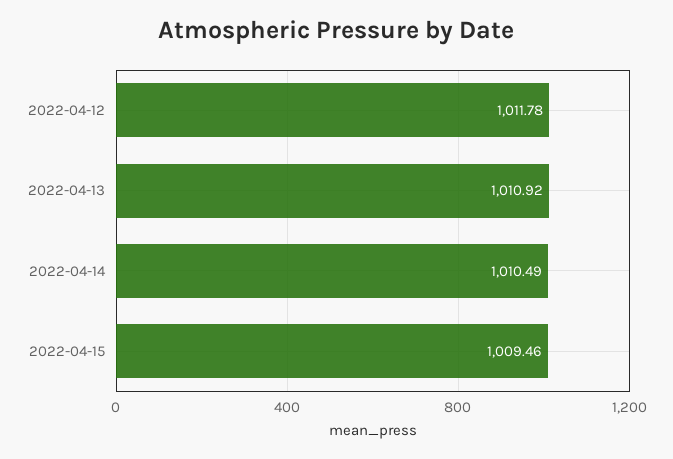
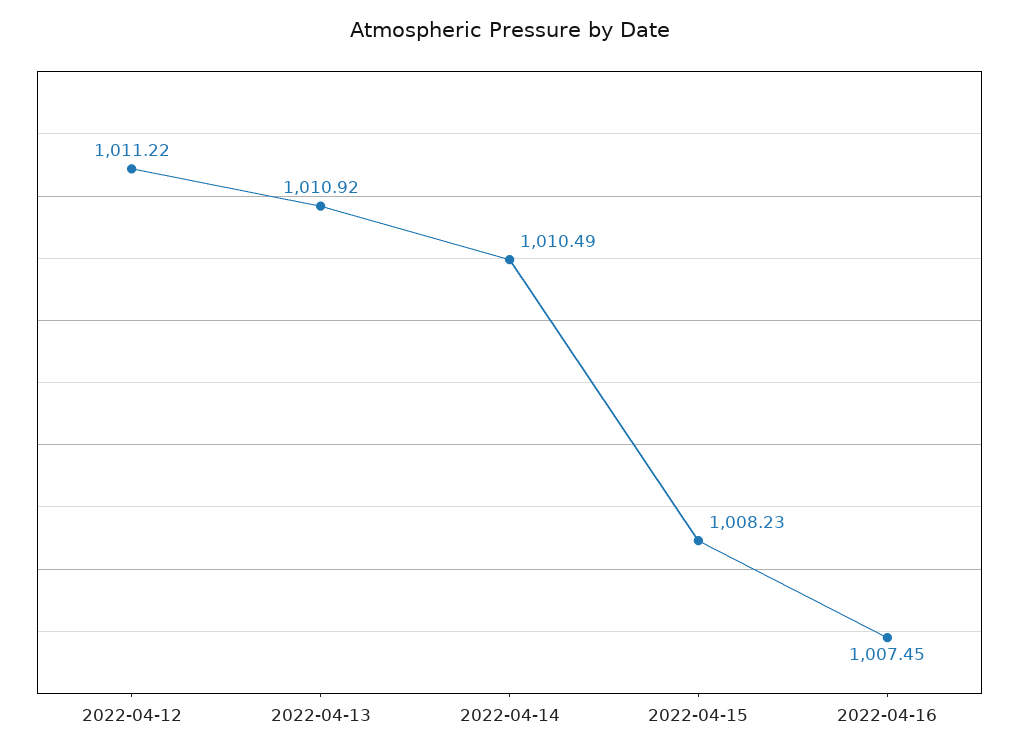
2022-04-12: 1011.78 -> 1011.22
2022-04-15: 1009.46 -> 1008.23
2022-04-16: none -> 1007.45

